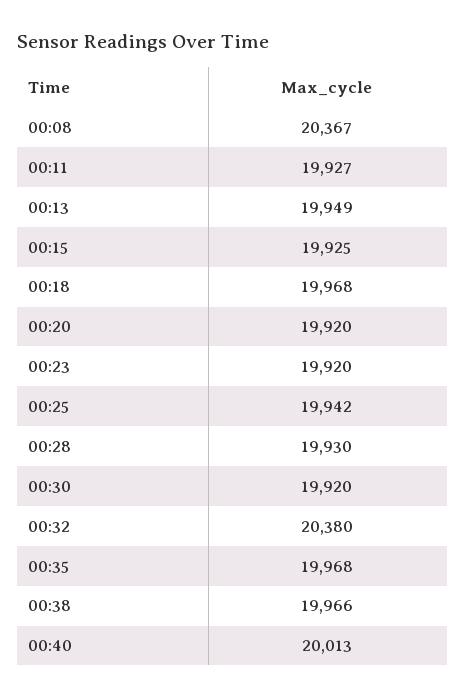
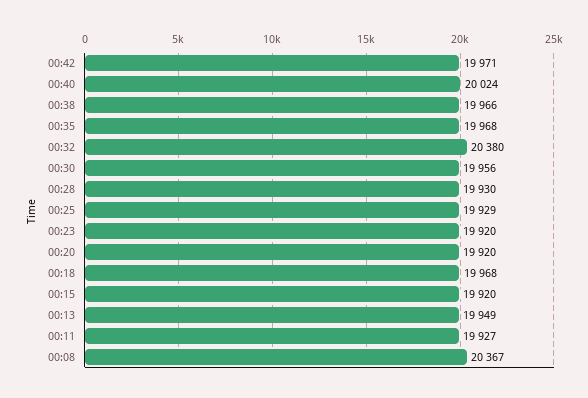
00:15: 19925 -> 19920
00:25: 19942 -> 19929
00:30: 19920 -> 19956
00:40: 20013 -> 20024
00:42: none -> 19971

